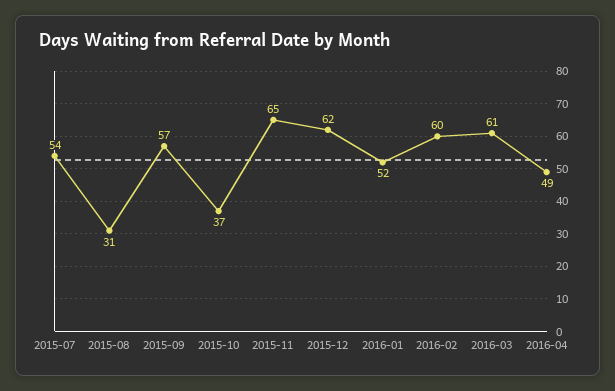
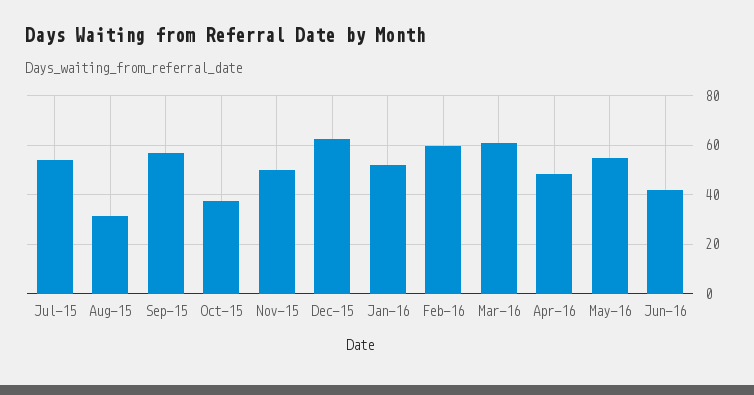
2015-11: 65 -> 50
May-16: none -> 55
Jun-16: none -> 42.5

